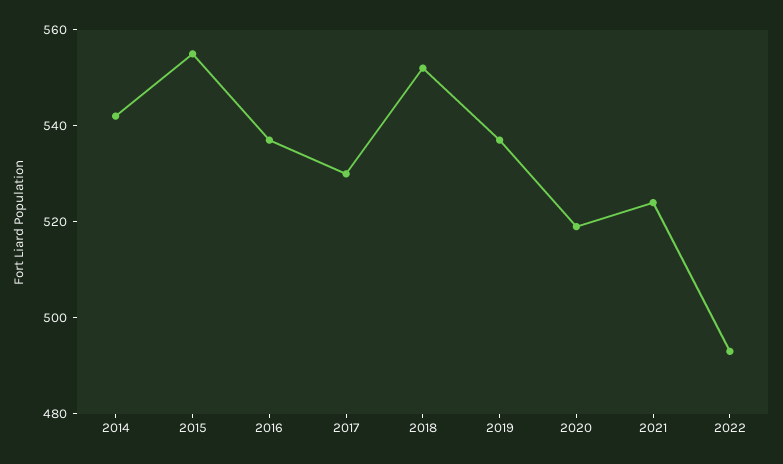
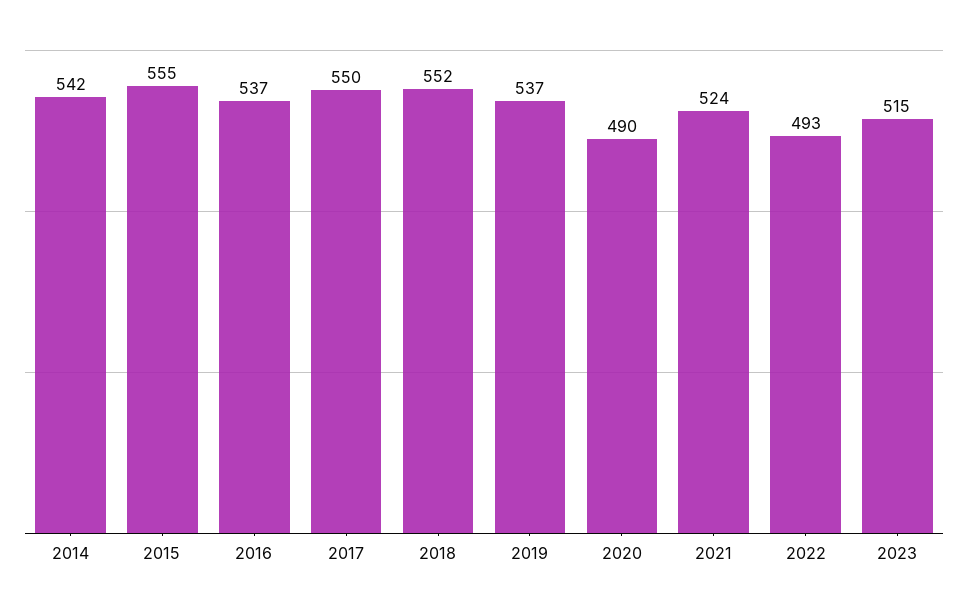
2017: 530 -> 550
2020: 520 -> 490
2023: none -> 515

